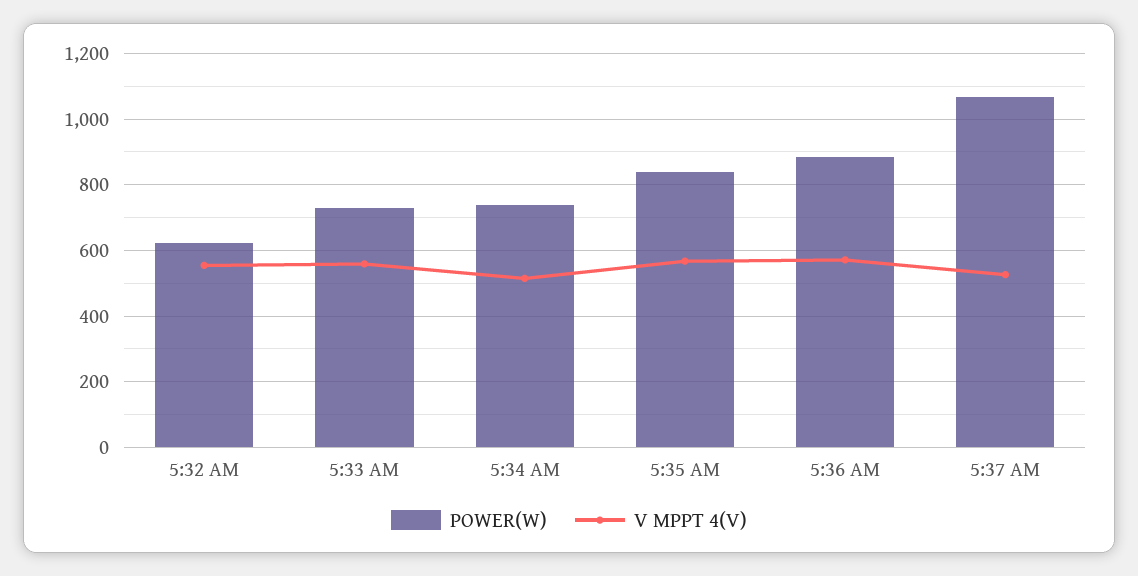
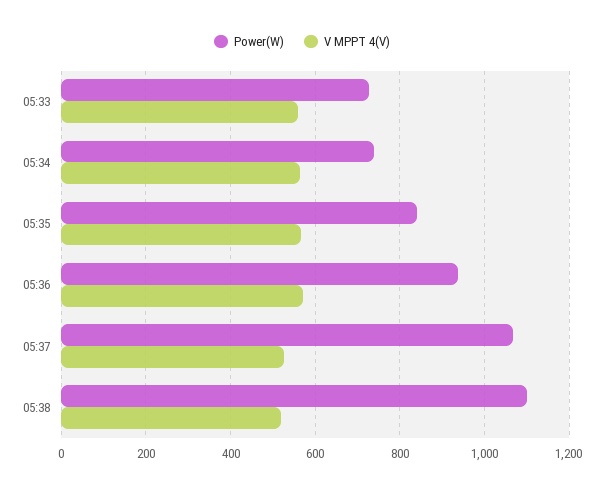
POWER(W), 5:32 AM: 620 -> none
V MPPT 4(V), 5:32 AM: 560 -> none
V MPPT 4(V), 5:34 AM: 520 -> 560
POWER(W), 5:36 AM: 880 -> 940
POWER(W), 05:38: none -> 1100
V MPPT 4(V), 05:38: none -> 520

